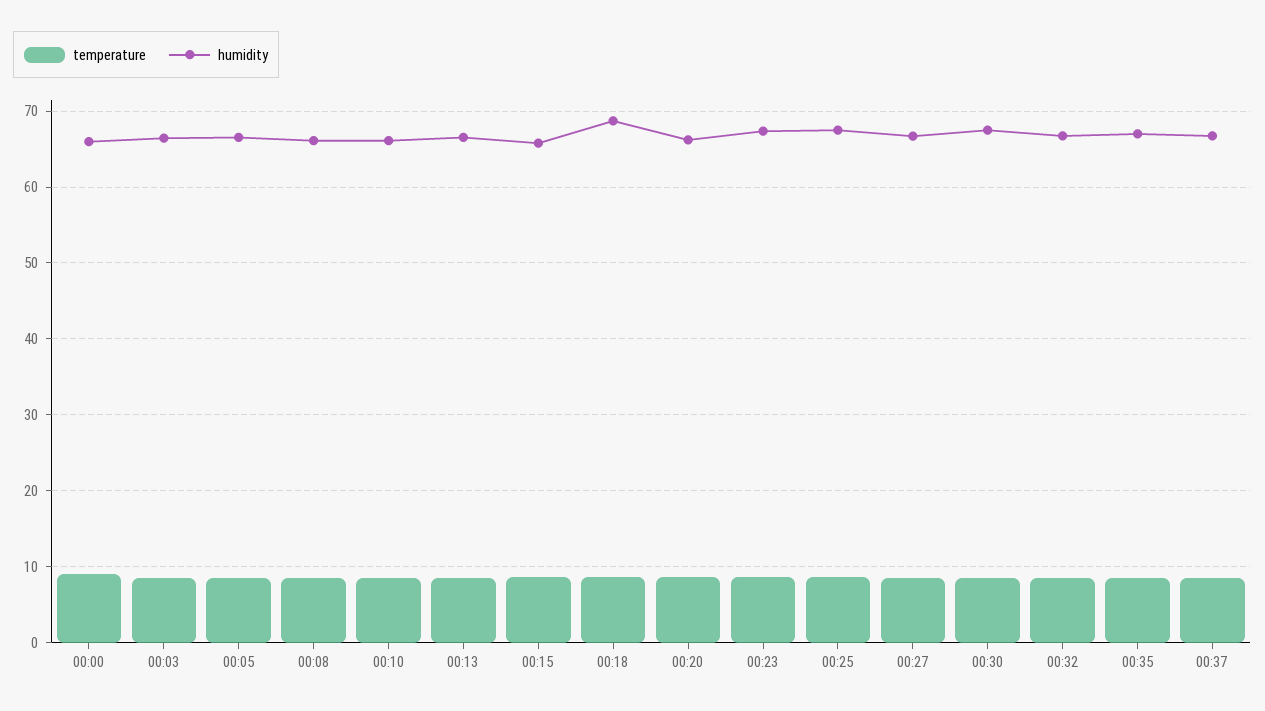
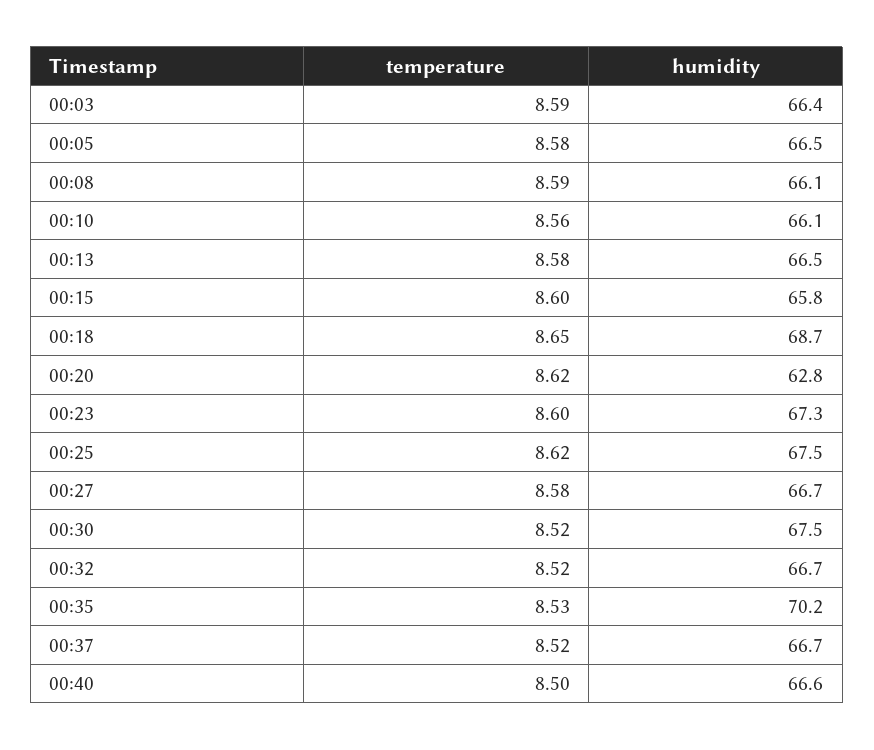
temperature, 00:00: 9 -> none
humidity, 00:00: 66 -> none
humidity, 00:20: 66 -> 62.8
humidity, 00:35: 67 -> 70.2
temperature, 00:40: none -> 8.5
humidity, 00:40: none -> 66.6

